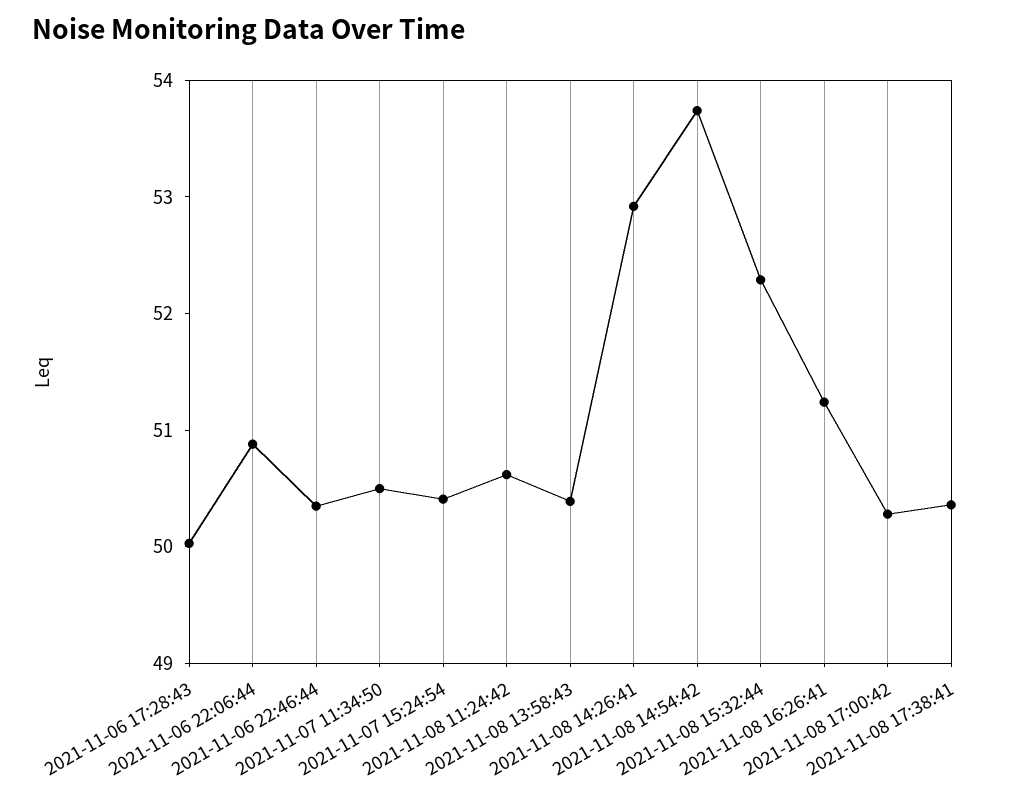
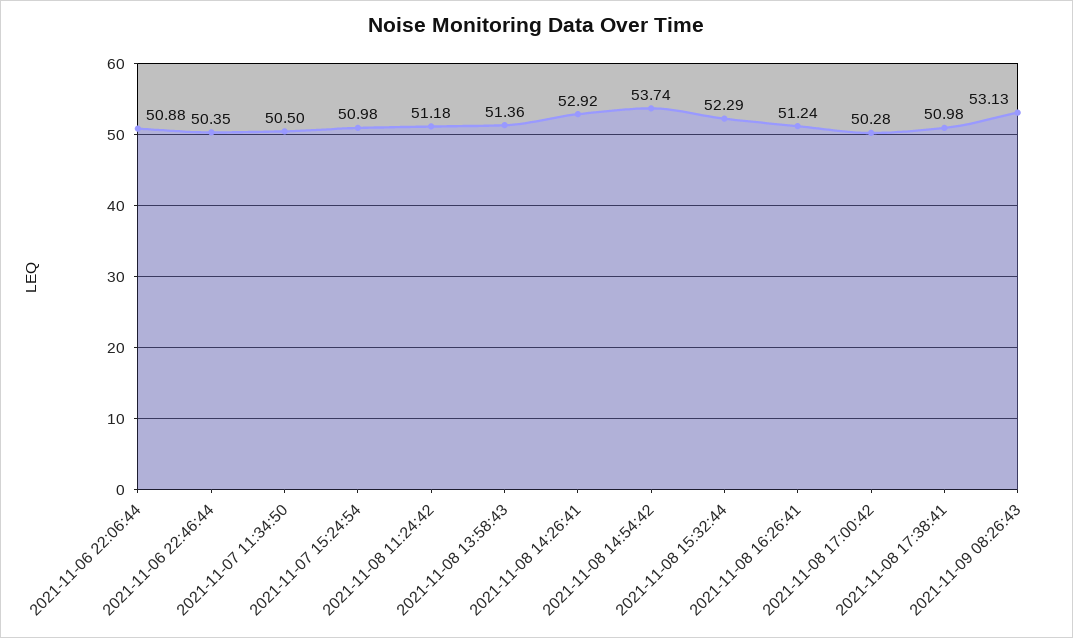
2021-11-06 17:28:43: 50 -> none
2021-11-07 15:24:54: 50.4 -> 50.98
2021-11-08 11:24:42: 50.6 -> 51.18
2021-11-08 13:58:43: 50.4 -> 51.36
2021-11-08 17:38:41: 50.4 -> 50.98
2021-11-09 08:26:43: none -> 53.13

